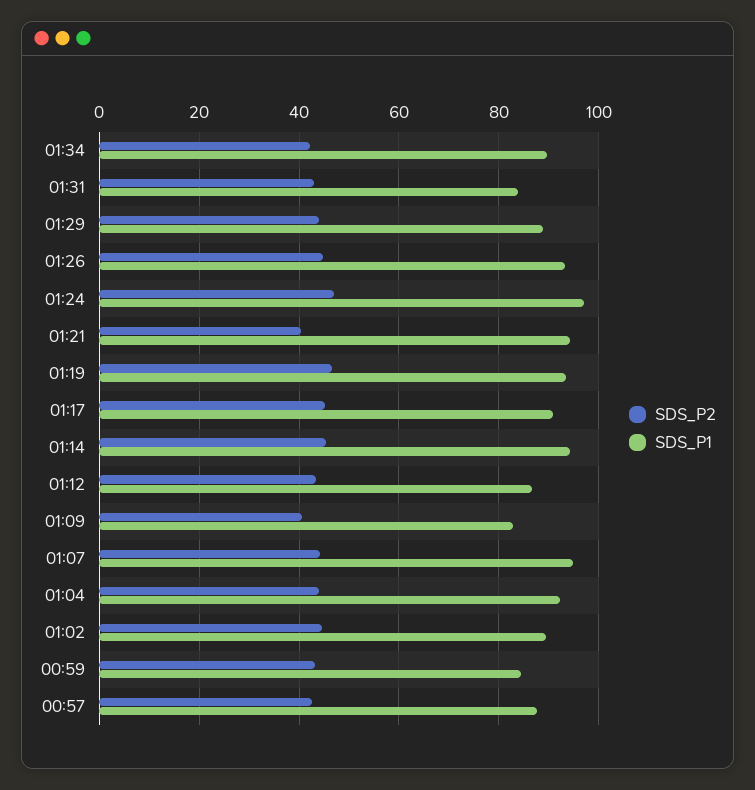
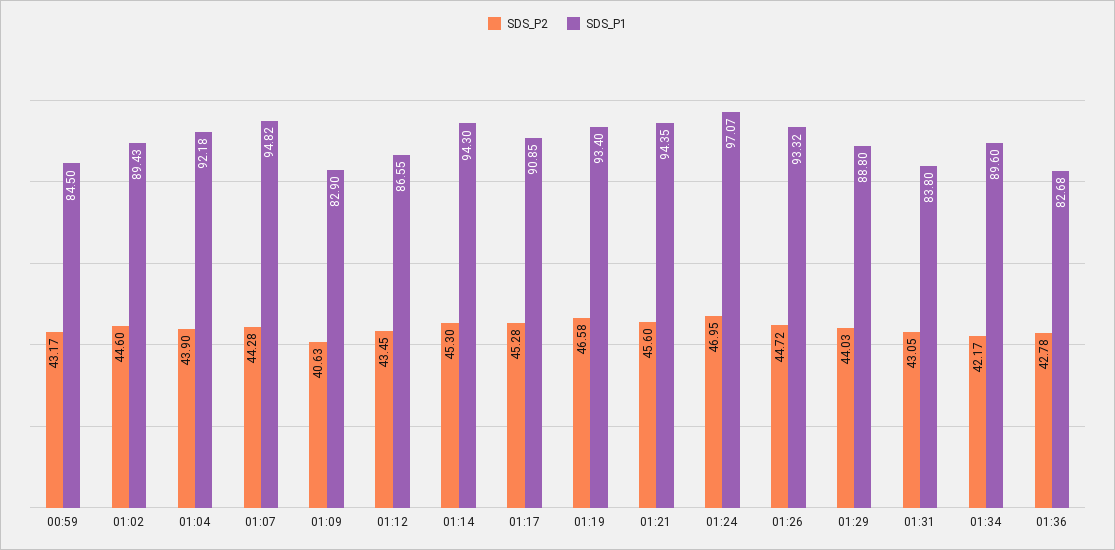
SDS_P2, 01:21: 40 -> 45.6
SDS_P2, 00:57: 42 -> none
SDS_P1, 00:57: 88 -> none
SDS_P2, 01:36: none -> 42.78
SDS_P1, 01:36: none -> 82.68

